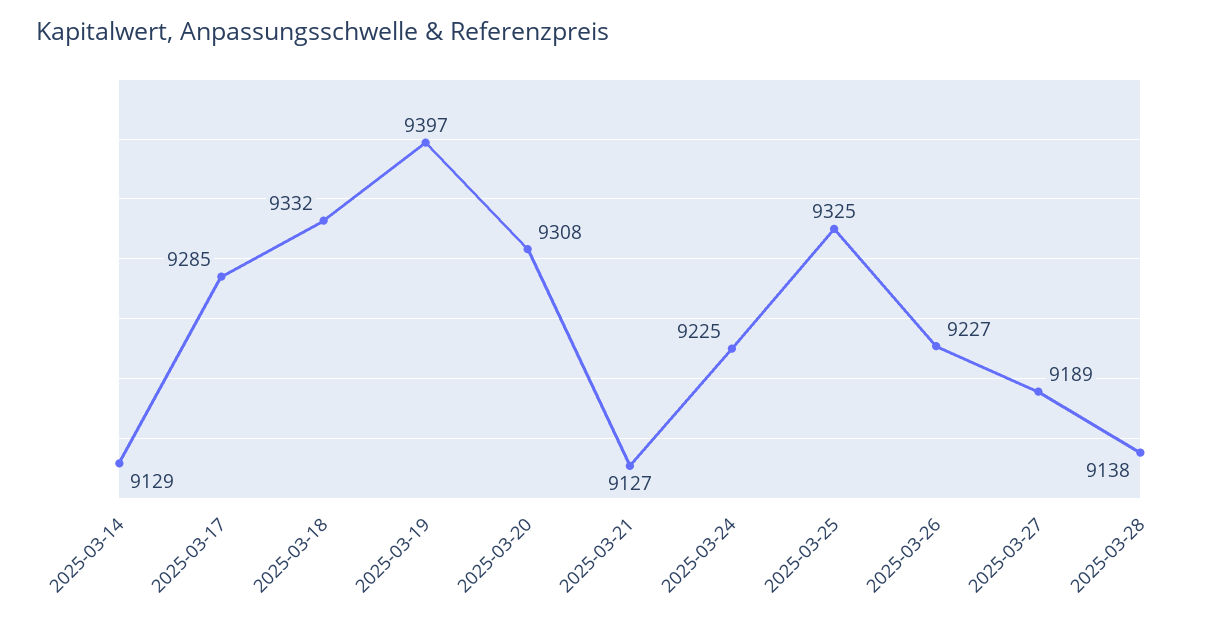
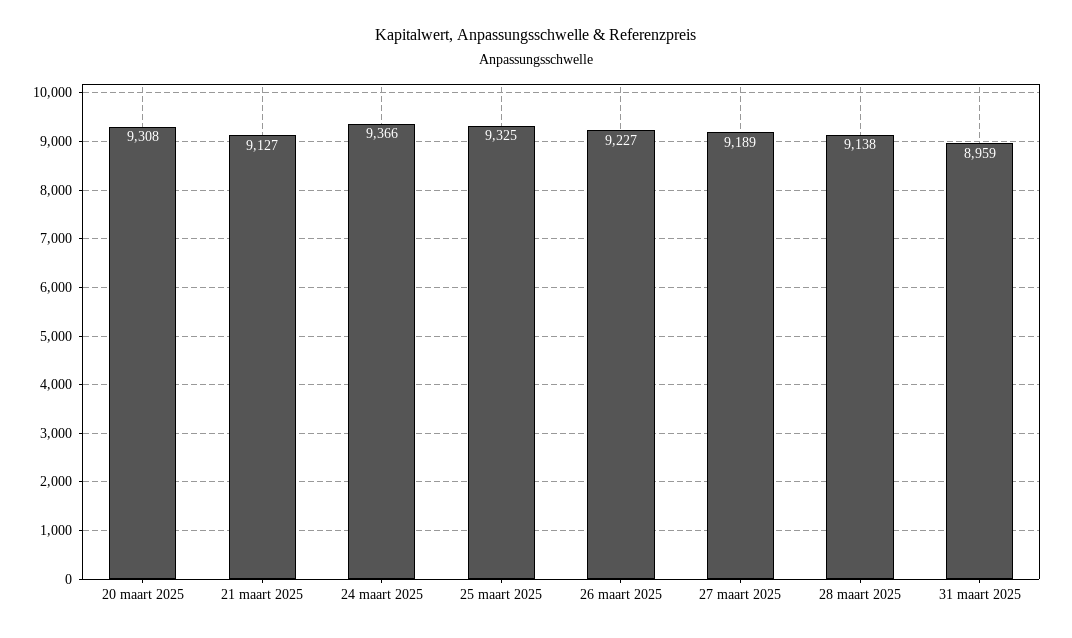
2025-03-14: 9129 -> none
2025-03-17: 9285 -> none
2025-03-18: 9332 -> none
2025-03-19: 9397 -> none
2025-03-24: 9225 -> 9366
31 maart 2025: none -> 8959

